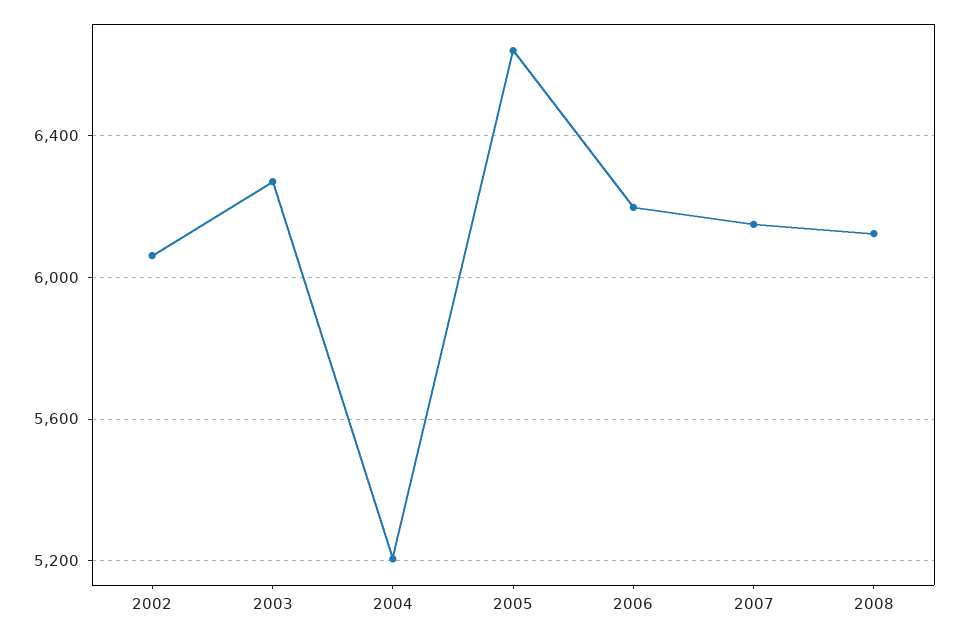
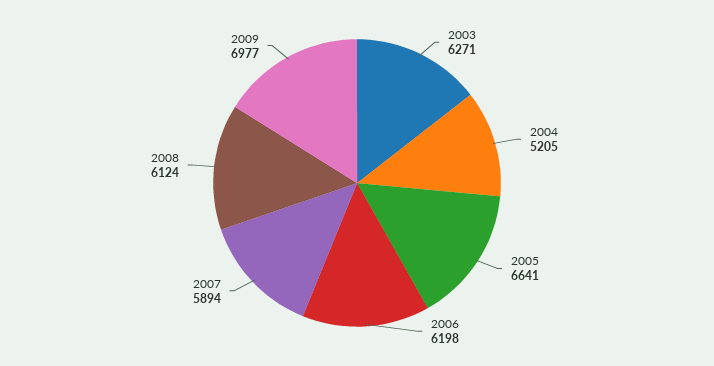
2002: 6050 -> none
2007: 6150 -> 5894
2009: none -> 6977

